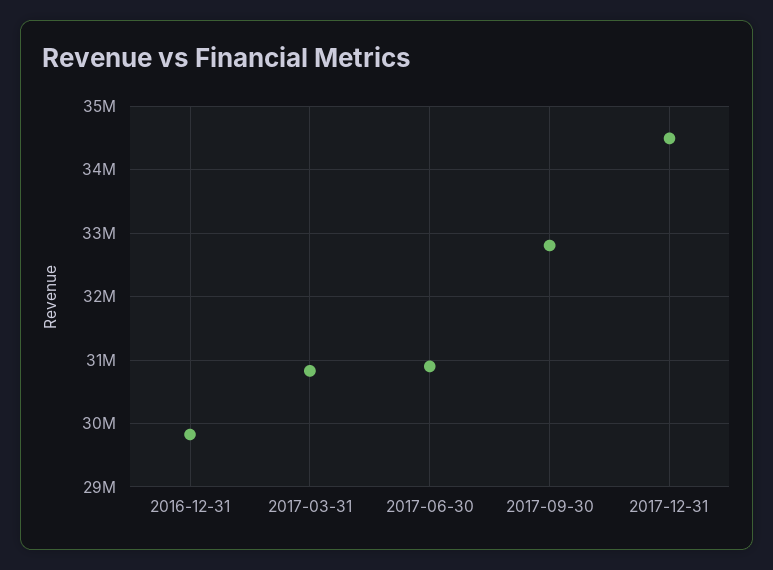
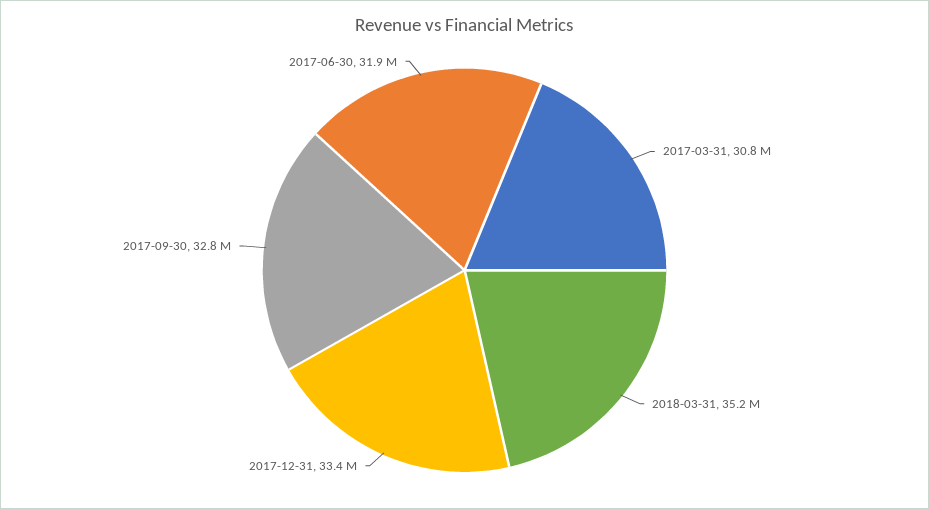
2016-12-31: 29800000 -> none
2017-06-30: 30900000 -> 31900000
2017-12-31: 34500000 -> 33400000
2018-03-31: none -> 35200000

